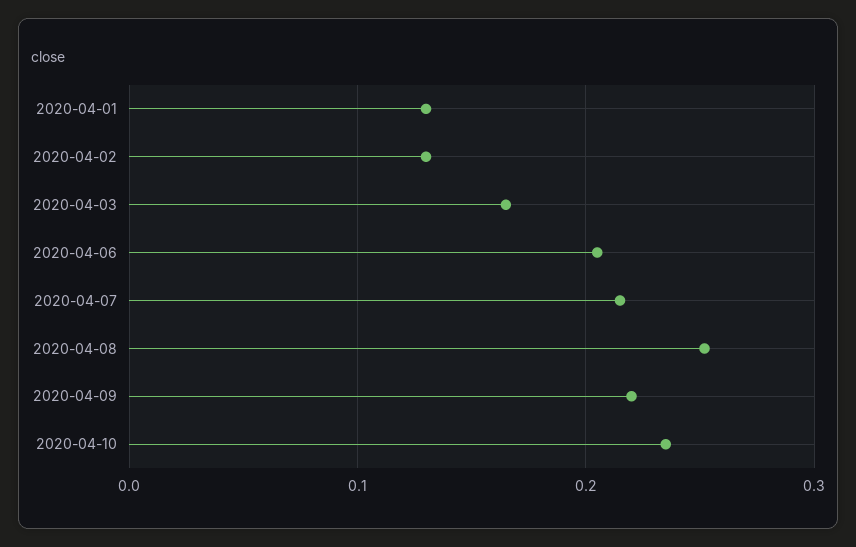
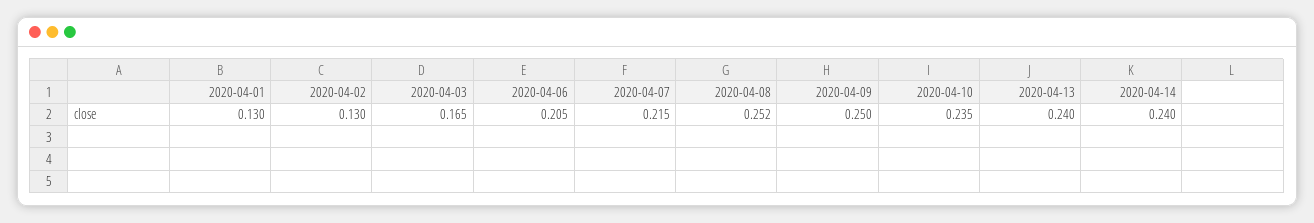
2020-04-09: 0.22 -> 0.25
2020-04-13: none -> 0.24
2020-04-14: none -> 0.24

